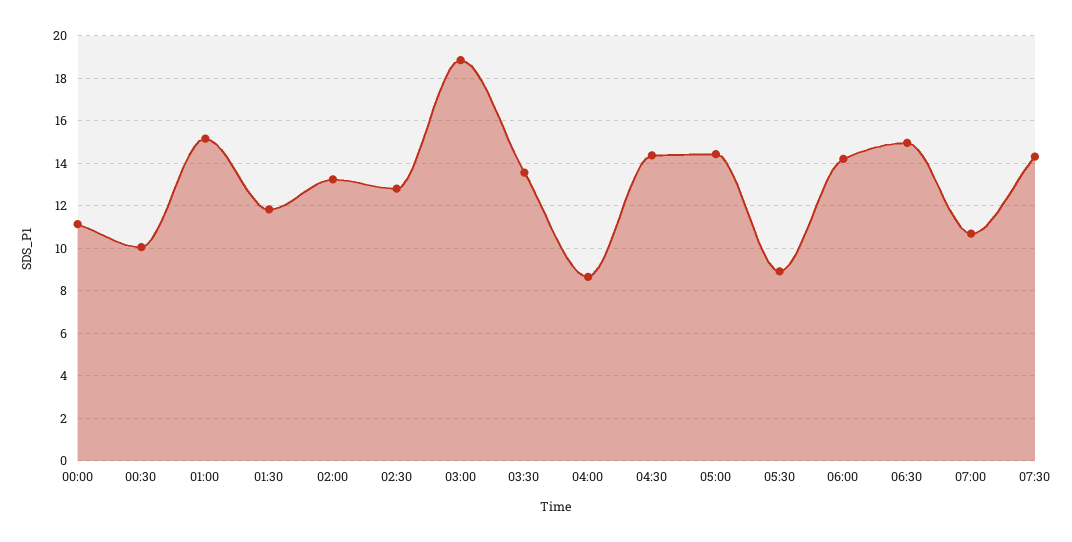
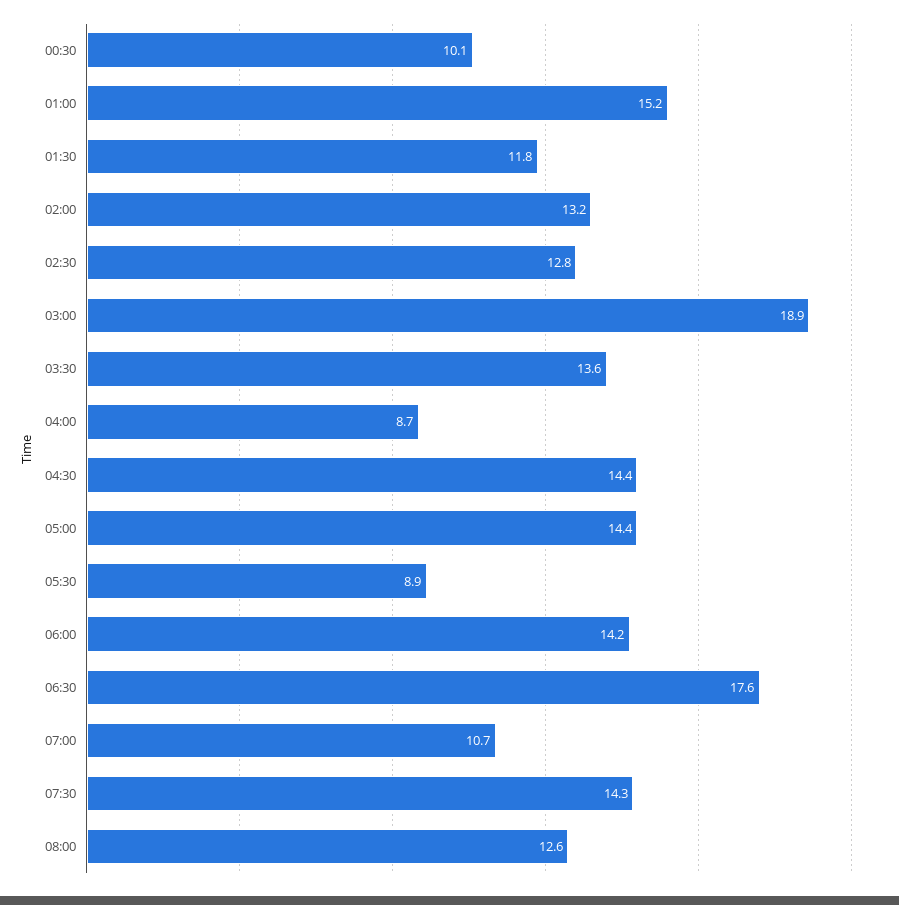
00:00: 11 -> none
06:30: 15 -> 17.6
08:00: none -> 12.6

